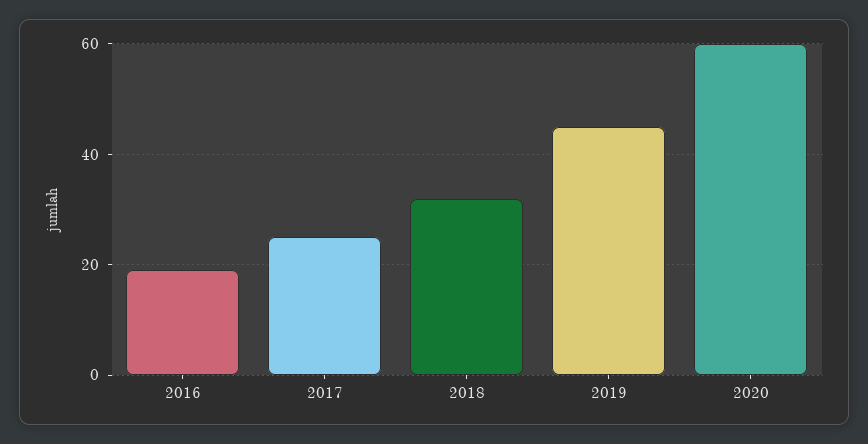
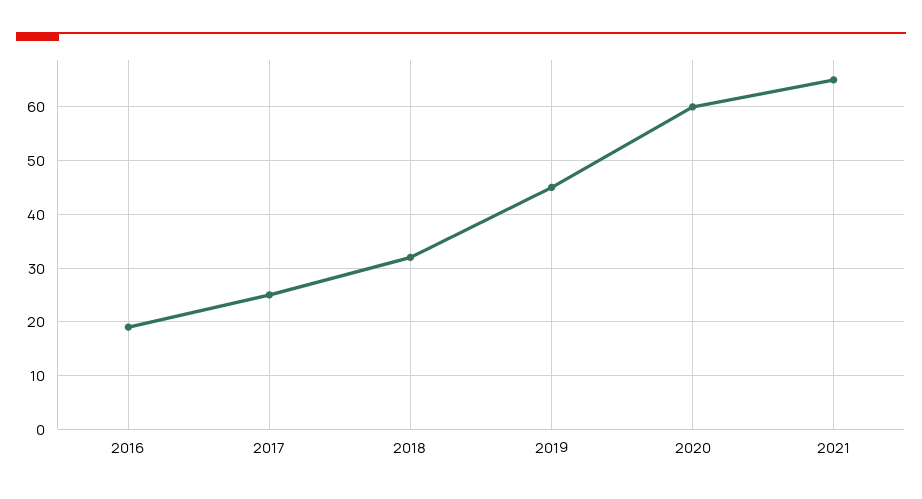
2021: none -> 65

